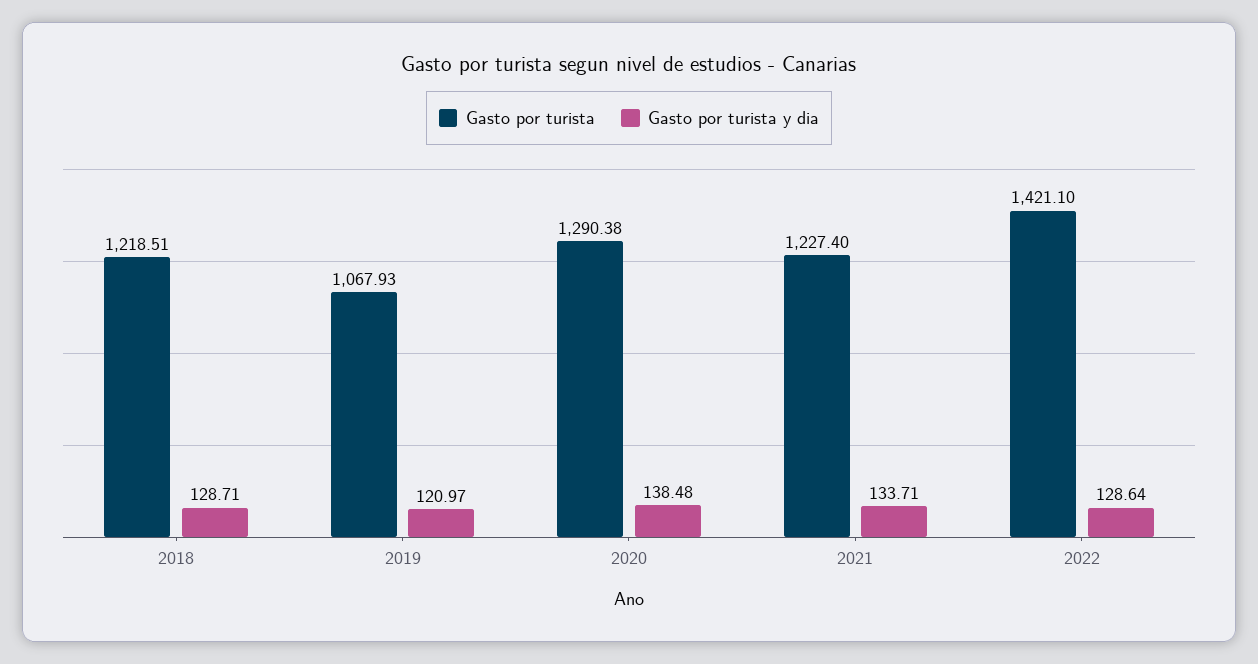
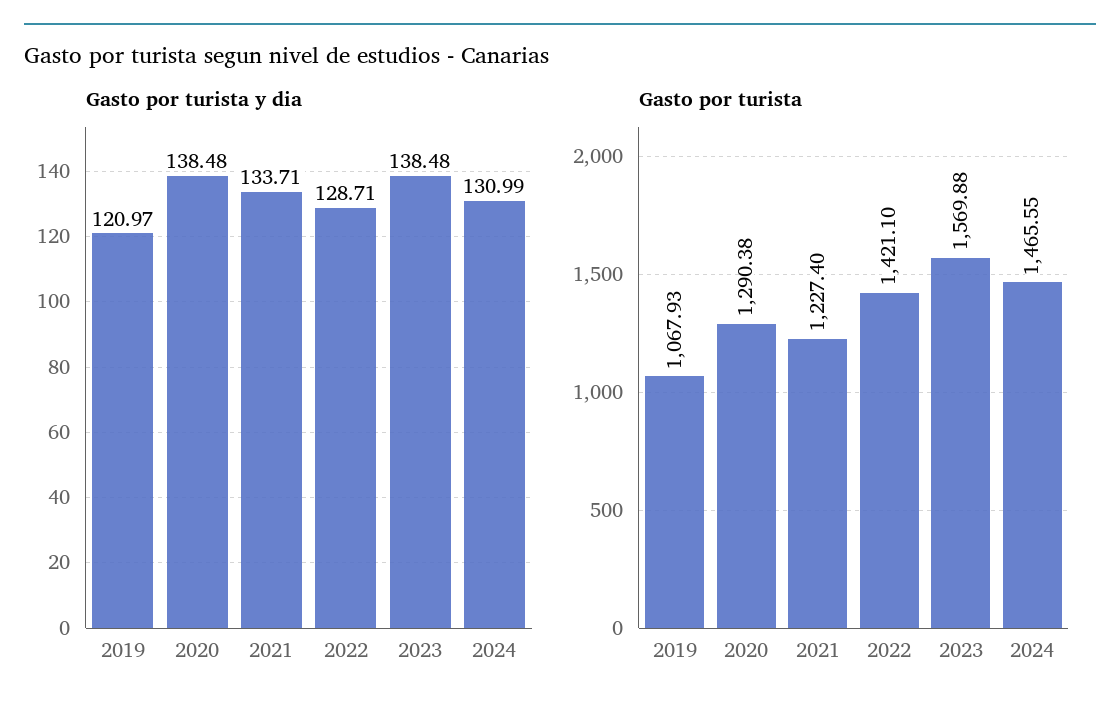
Gasto por turista, 2018: 1218.51 -> none
Gasto por turista y dia, 2018: 128.71 -> none
Gasto por turista y dia, 2022: 128.64 -> 128.71
Gasto por turista y dia, 2023: none -> 138.48
Gasto por turista y dia, 2024: none -> 130.99
Gasto por turista, 2023: none -> 1569.88
Gasto por turista, 2024: none -> 1465.55

